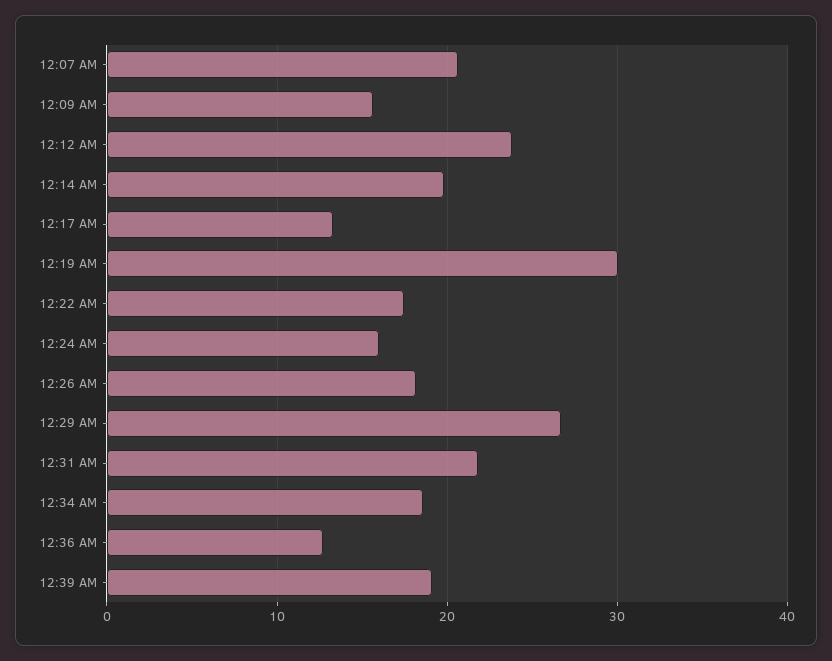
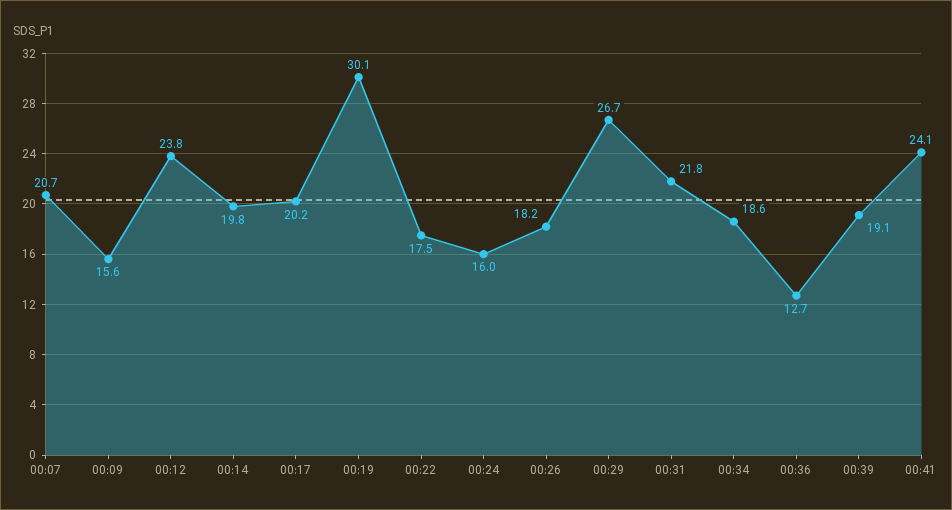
12:17 AM: 13 -> 20.2
00:41: none -> 24.1

